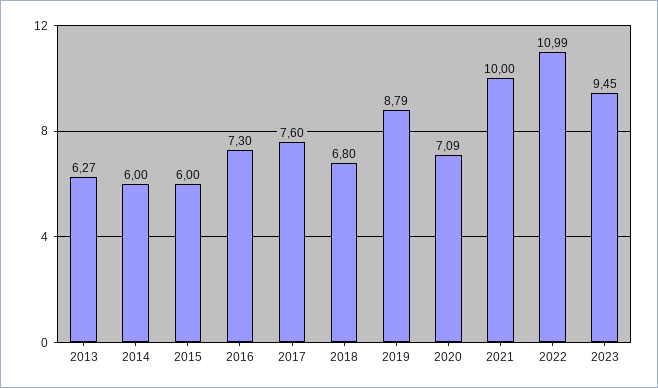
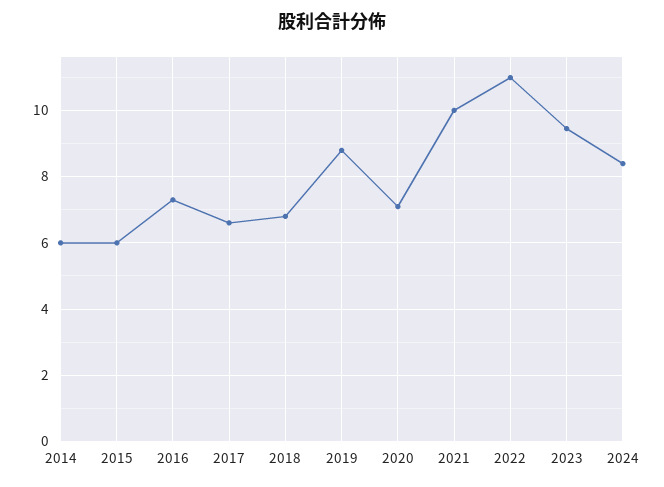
2013: 6.27 -> none
2017: 7.6 -> 6.6
2024: none -> 8.4

